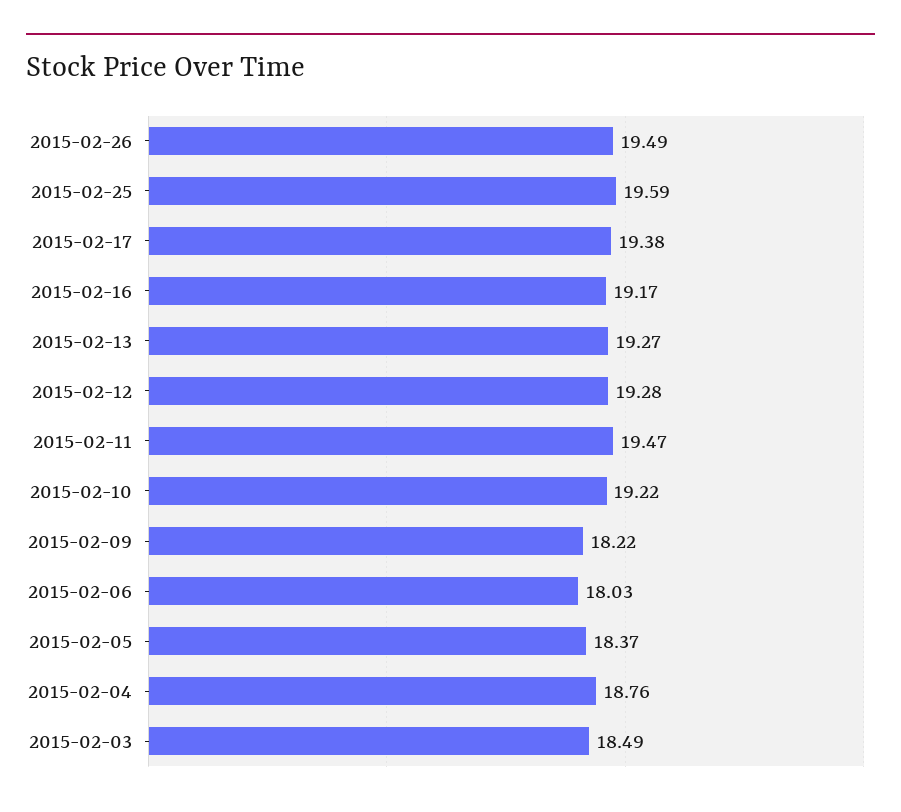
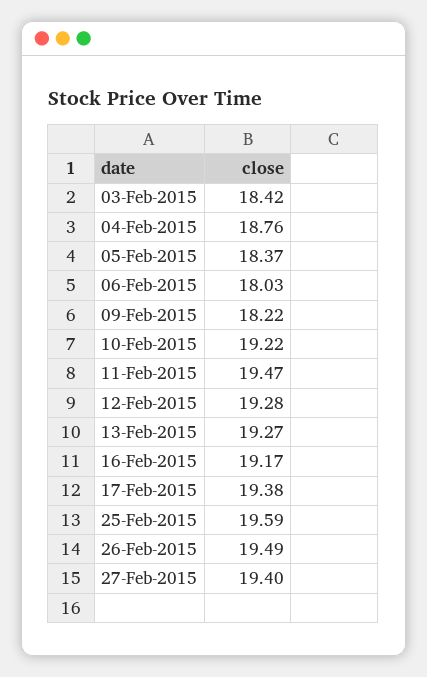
2015-02-03: 18.49 -> 18.42
27-Feb-2015: none -> 19.4

